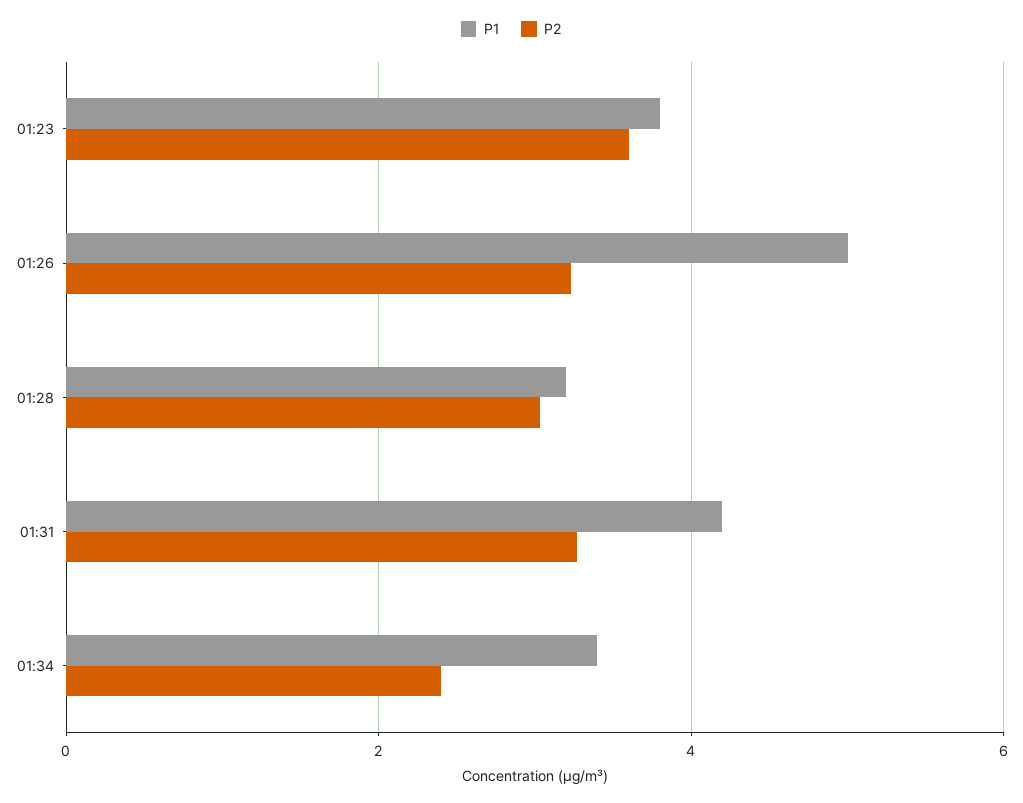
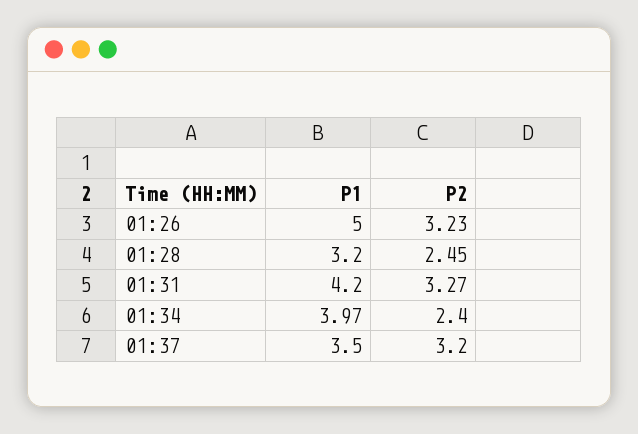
P1, 01:23: 3.8 -> none
P2, 01:23: 3.6 -> none
P2, 01:28: 3 -> 2.45
P1, 01:34: 3.4 -> 3.97
P1, 01:37: none -> 3.5
P2, 01:37: none -> 3.2

